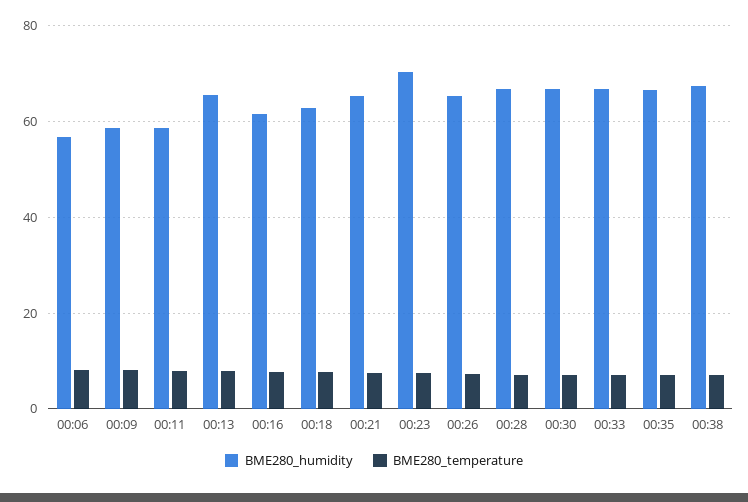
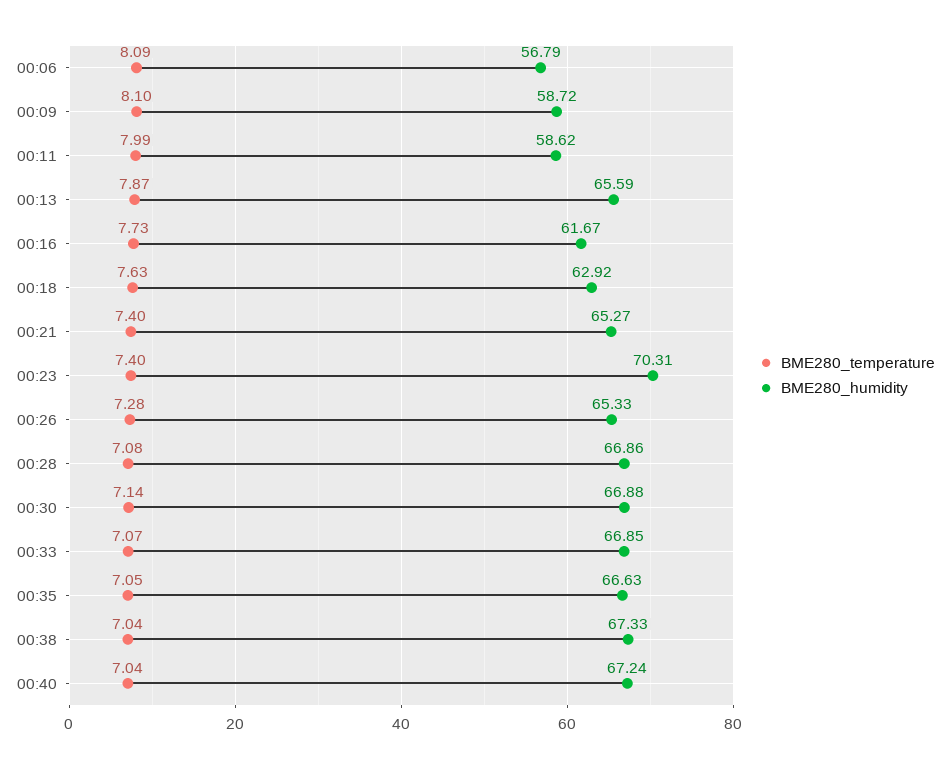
BME280_temperature, 00:40: none -> 7.04
BME280_humidity, 00:40: none -> 67.24

